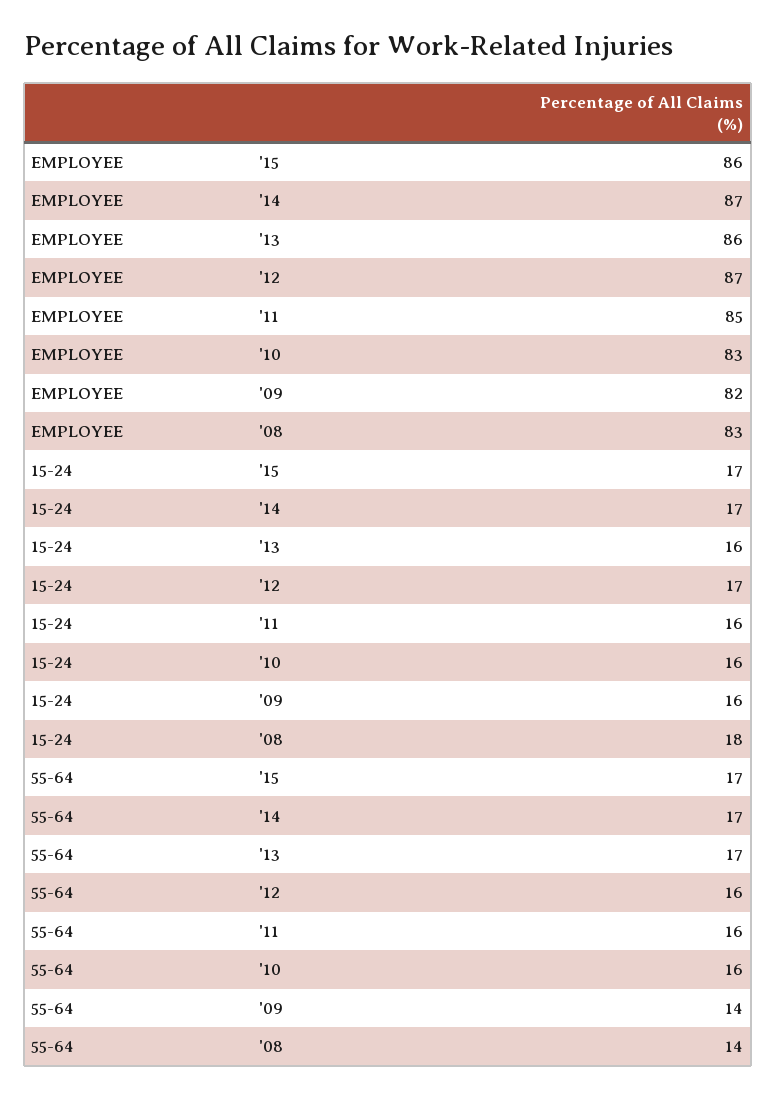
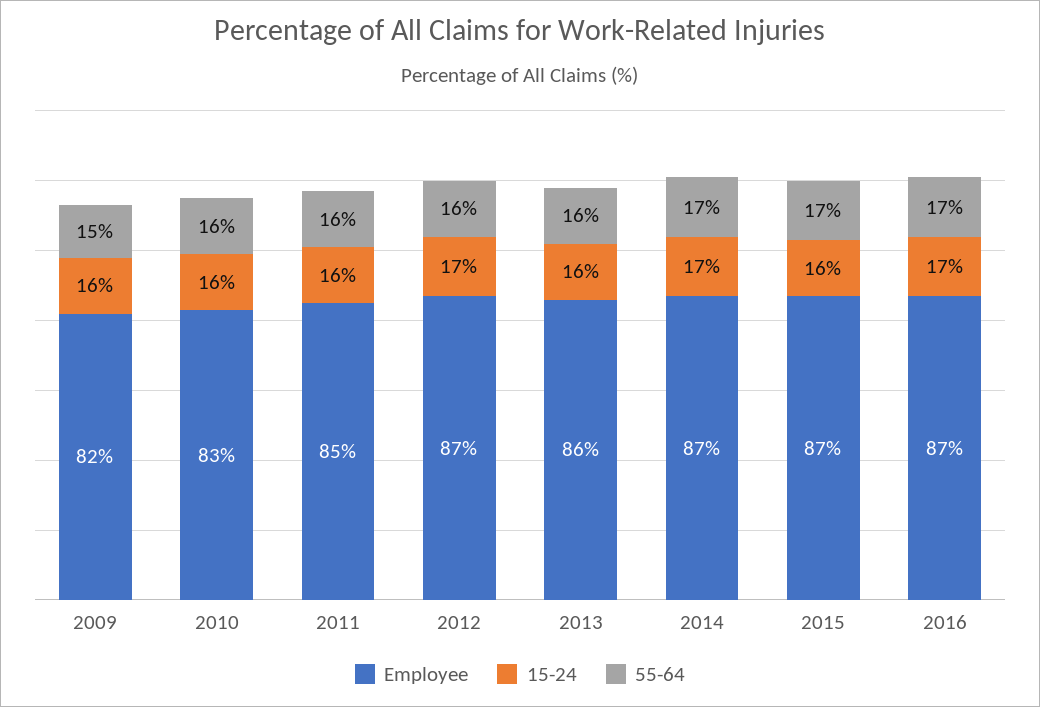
EMPLOYEE, '15: 86 -> 87
EMPLOYEE, '08: 83 -> none
15-24, '15: 17 -> 16
15-24, '08: 18 -> none
55-64, '13: 17 -> 16
55-64, '09: 14 -> 15
55-64, '08: 14 -> none
EMPLOYEE, 2016: none -> 87
15-24, 2016: none -> 17
55-64, 2016: none -> 17

